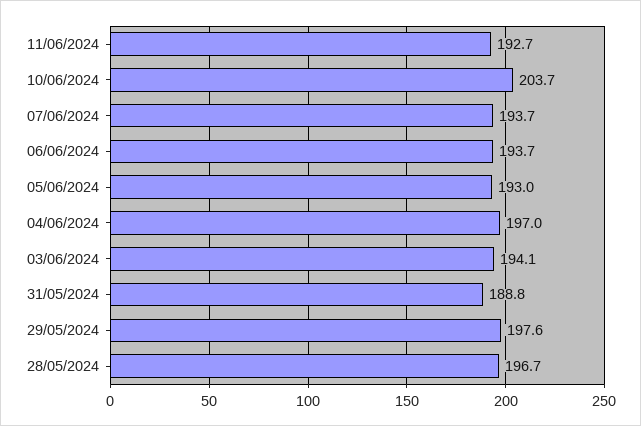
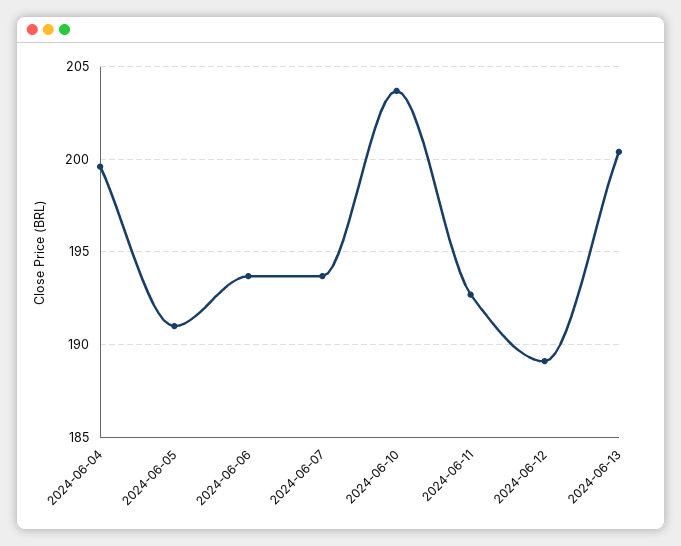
05/06/2024: 193 -> 191
04/06/2024: 197 -> 199.5
03/06/2024: 194.1 -> none
31/05/2024: 188.8 -> none
29/05/2024: 197.6 -> none
28/05/2024: 196.7 -> none
2024-06-12: none -> 189
2024-06-13: none -> 200.5

